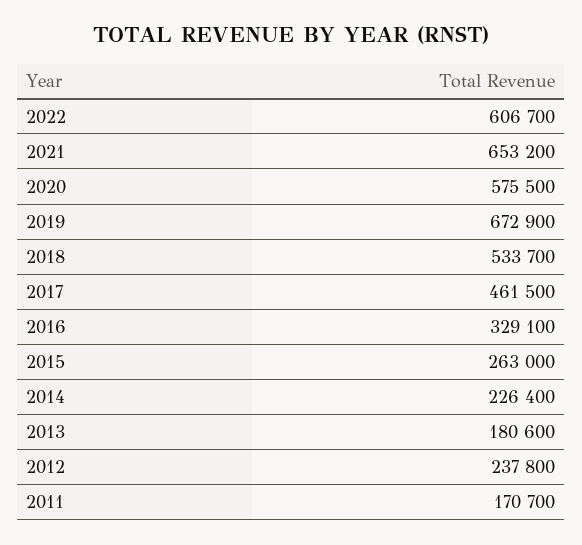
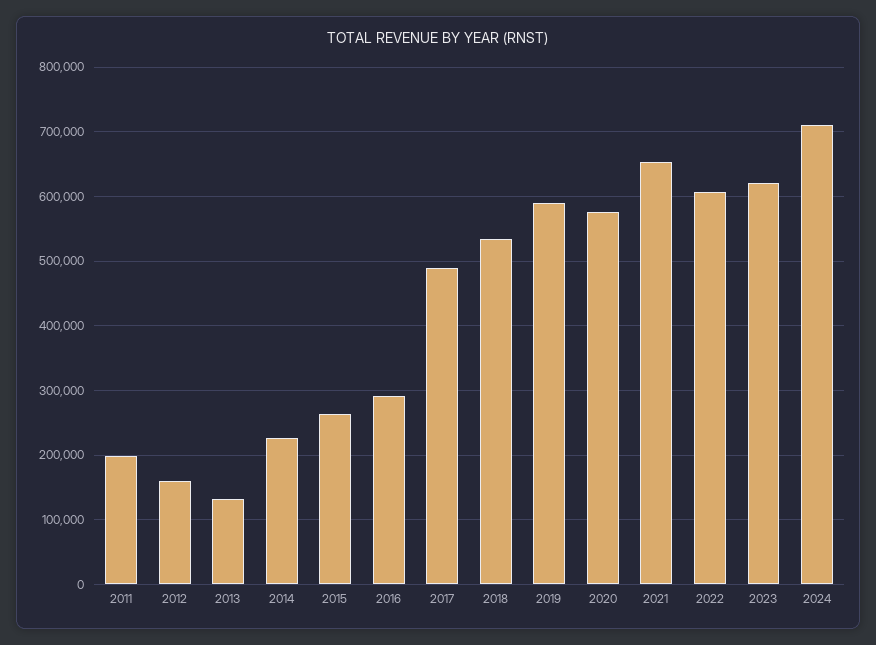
2019: 672900 -> 590000
2017: 461500 -> 490000
2016: 329100 -> 290000
2013: 180600 -> 130000
2012: 237800 -> 160000
2011: 170700 -> 200000
2023: none -> 620000
2024: none -> 710000

